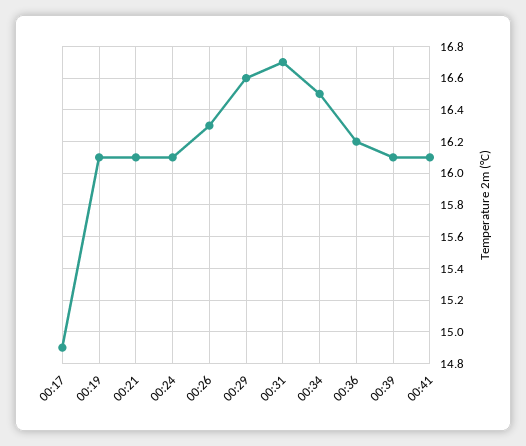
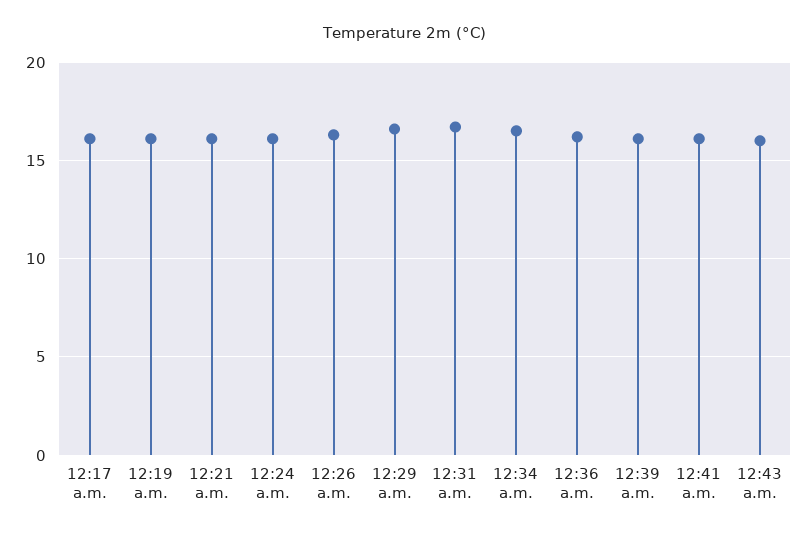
00:17: 14.9 -> 16
12:43 a.m.: none -> 16

